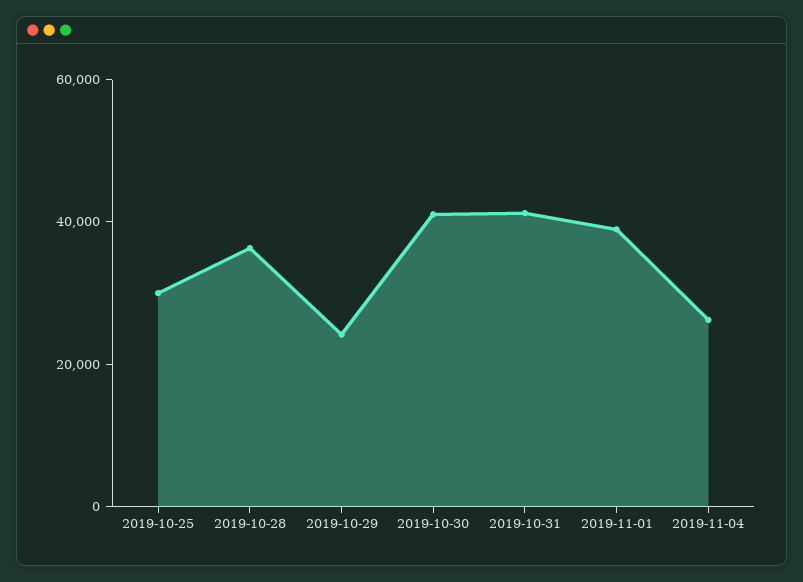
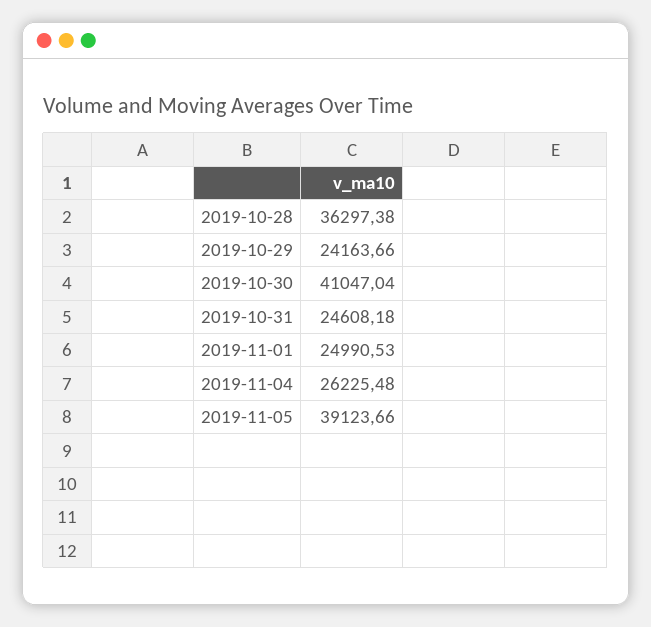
2019-10-25: 30000 -> none
2019-10-31: 40000 -> 24608.18
2019-11-01: 40000 -> 24990.53
2019-11-05: none -> 39123.66

